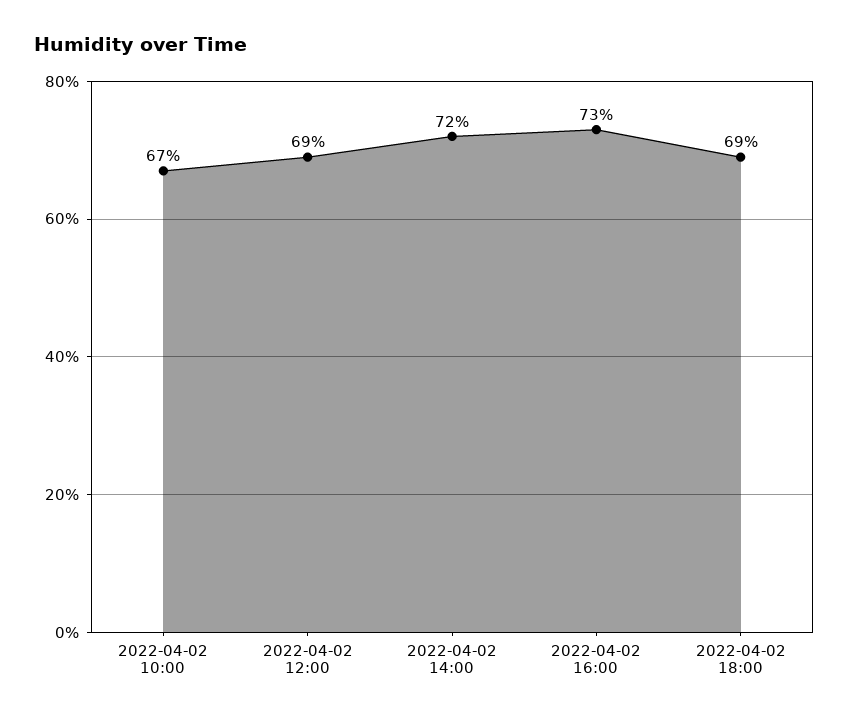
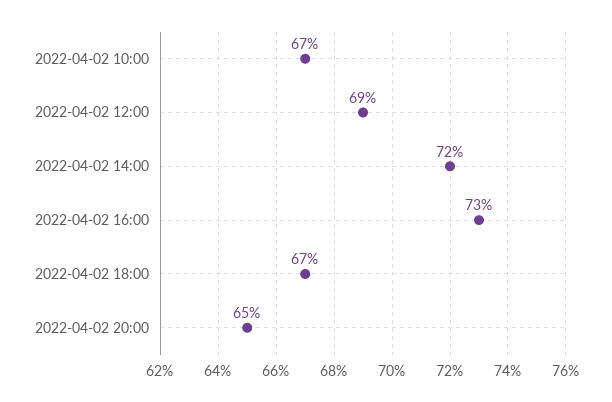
2022-04-02 18:00: 69 -> 67
2022-04-02 20:00: none -> 65

